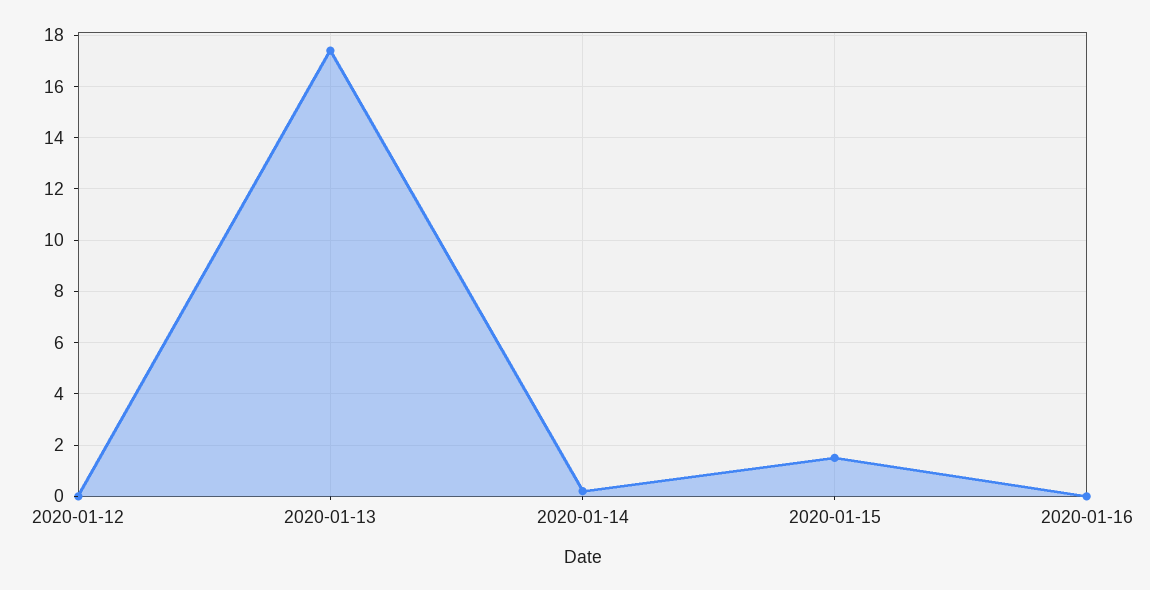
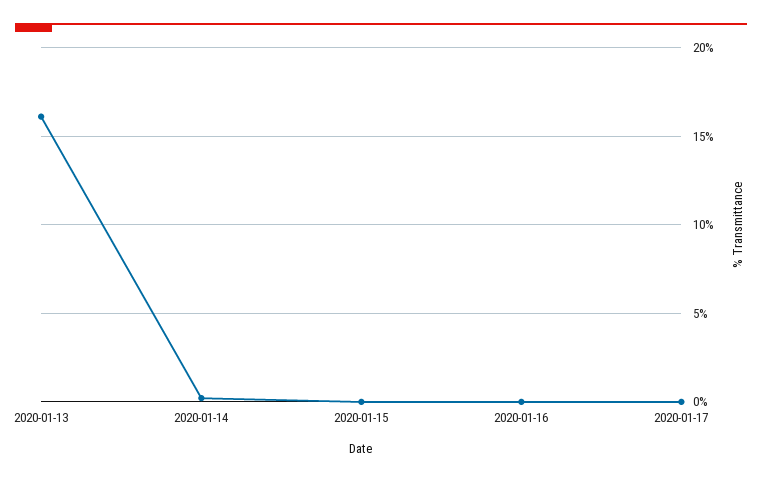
2020-01-12: 0 -> none
2020-01-13: 17.5 -> 16
2020-01-15: 1.5 -> 0
2020-01-17: none -> 0

